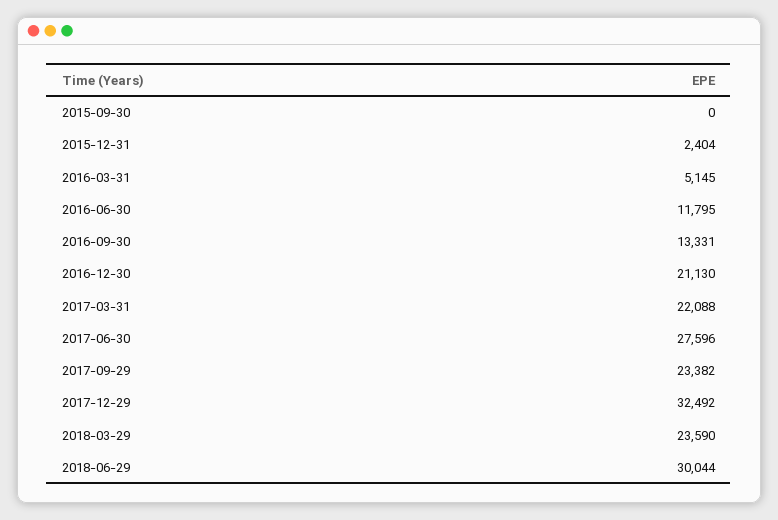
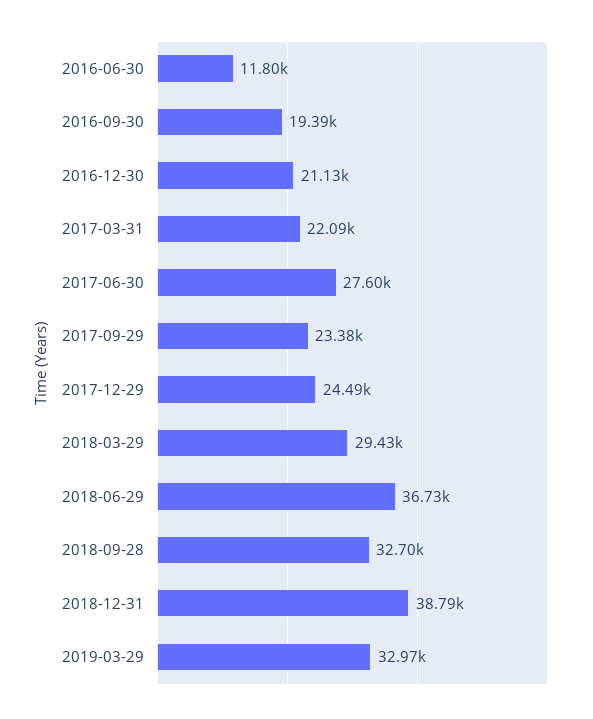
2015-09-30: 0 -> none
2015-12-31: 2404 -> none
2016-03-31: 5145 -> none
2016-09-30: 13331 -> 19390
2017-12-29: 32492 -> 24490
2018-03-29: 23590 -> 29430
2018-06-29: 30044 -> 36730
2018-09-28: none -> 32700
2018-12-31: none -> 38790
2019-03-29: none -> 32970

